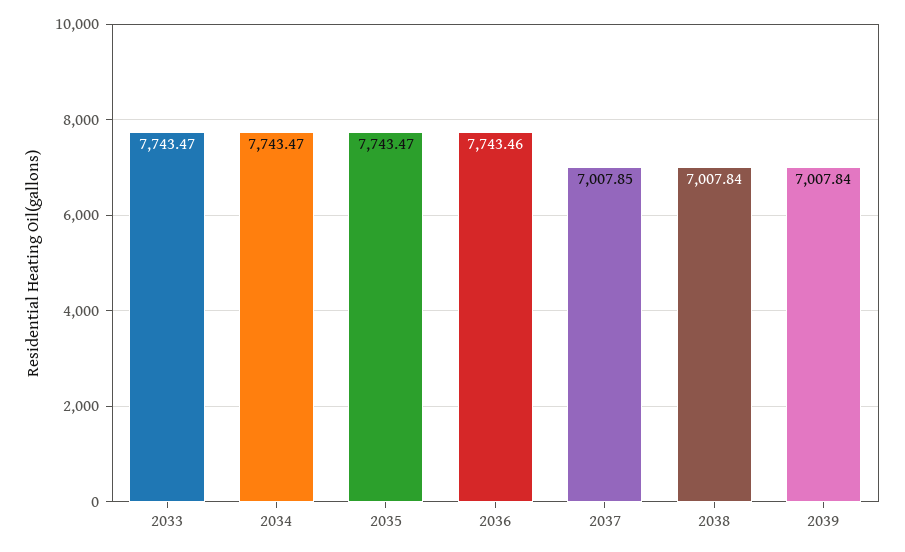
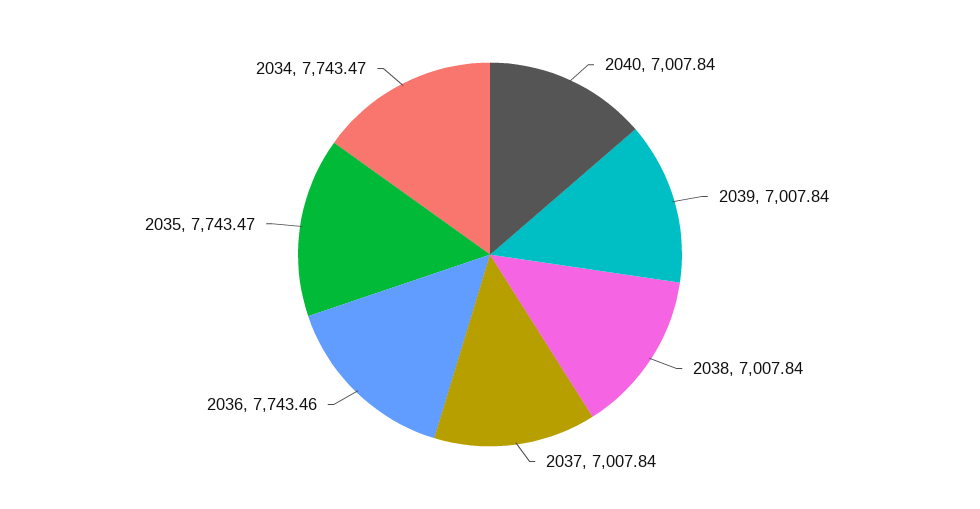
2033: 7743.47 -> none
2037: 7007.85 -> 7007.84
2040: none -> 7007.84

